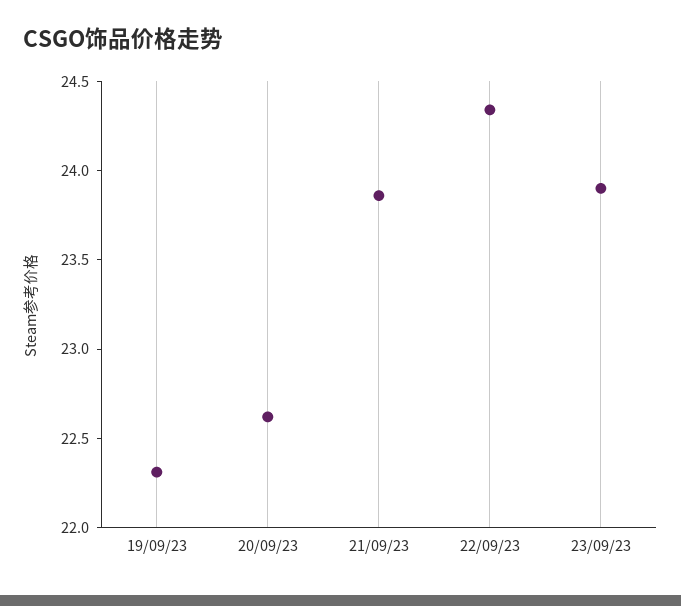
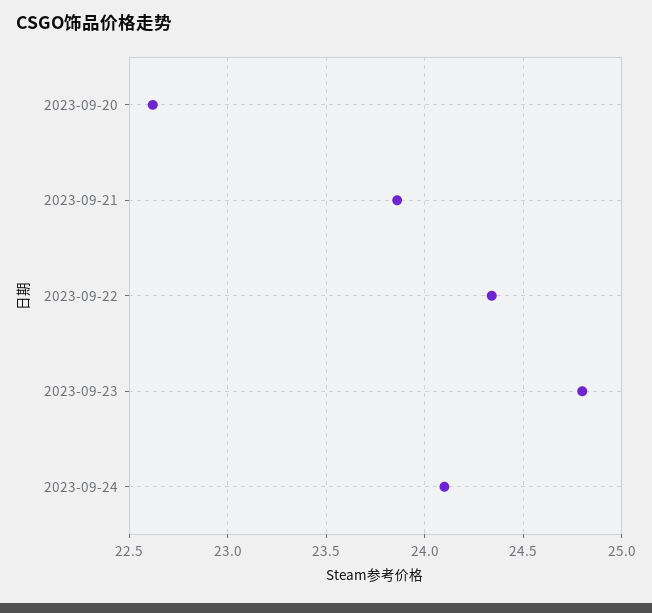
19/09/23: 22.3 -> none
23/09/23: 23.9 -> 24.8
2023-09-24: none -> 24.1

